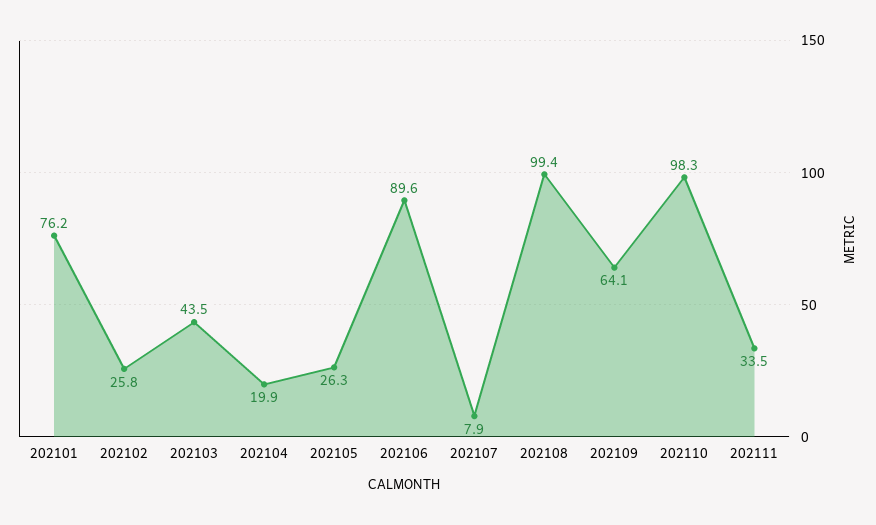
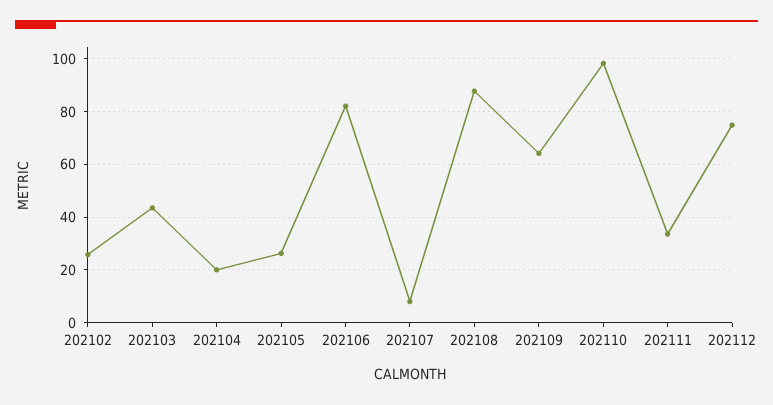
202101: 76.2 -> none
202106: 89.6 -> 82.5
202108: 99.4 -> 87.5
202112: none -> 75

